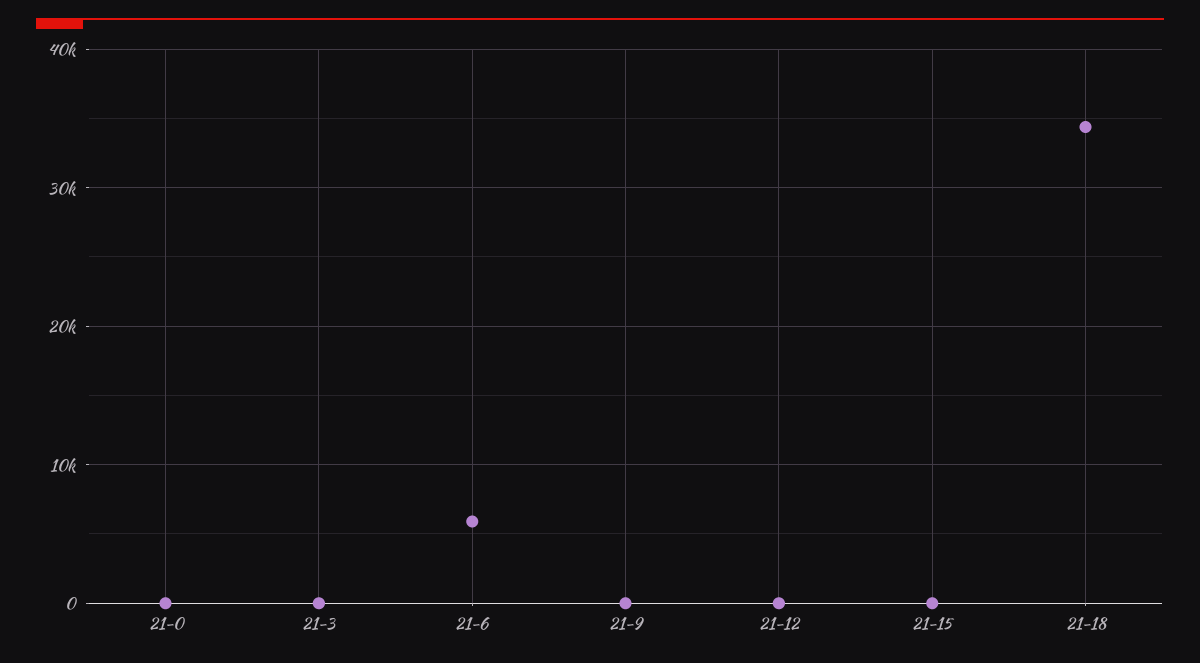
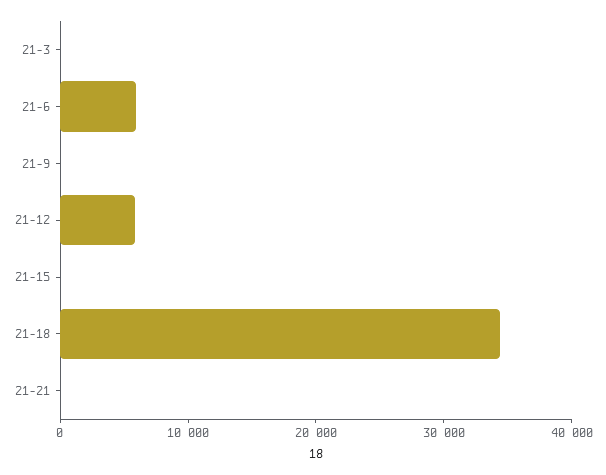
21-0: 0 -> none
21-12: 0 -> 6000
21-21: none -> 0

